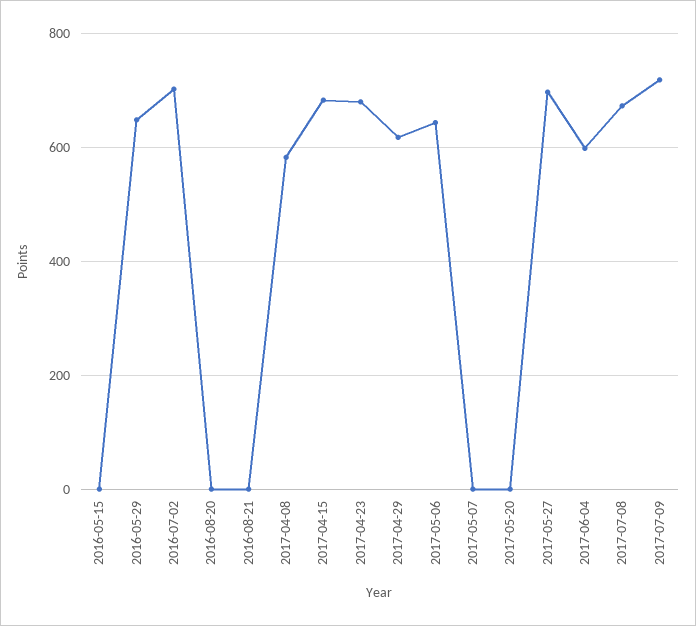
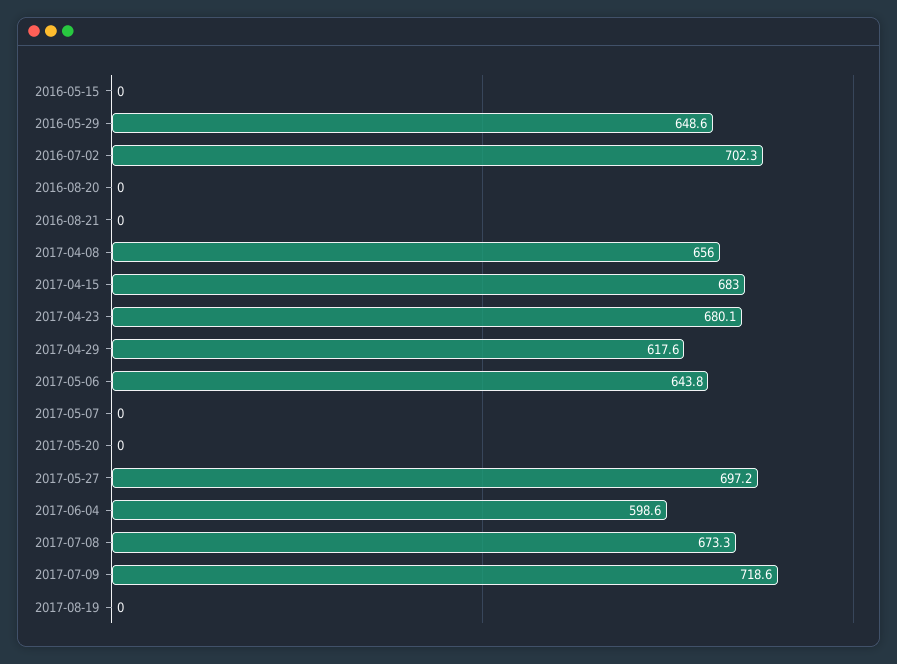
2017-04-08: 580 -> 656
2017-08-19: none -> 0

